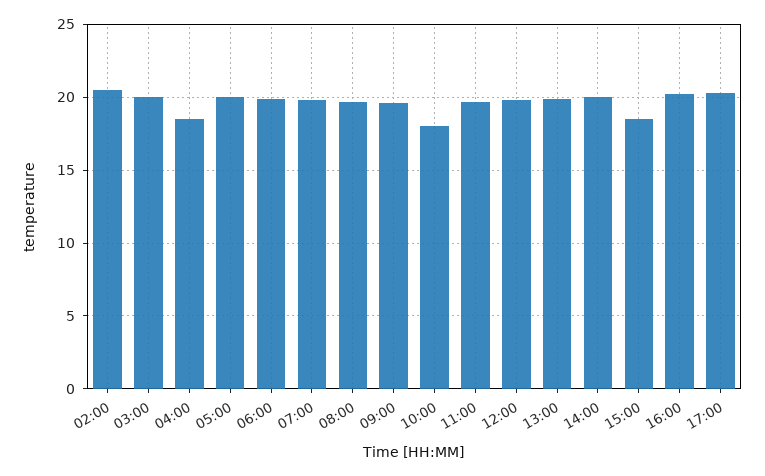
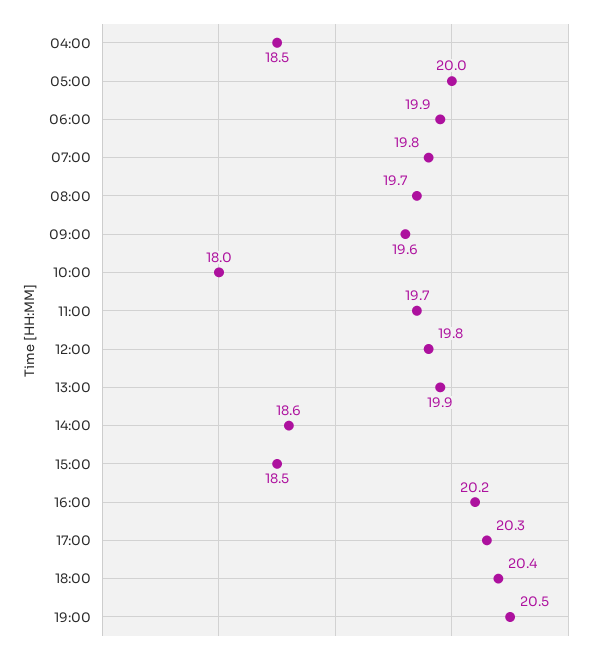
02:00: 20.5 -> none
03:00: 20 -> none
14:00: 20 -> 18.6
18:00: none -> 20.4
19:00: none -> 20.5

